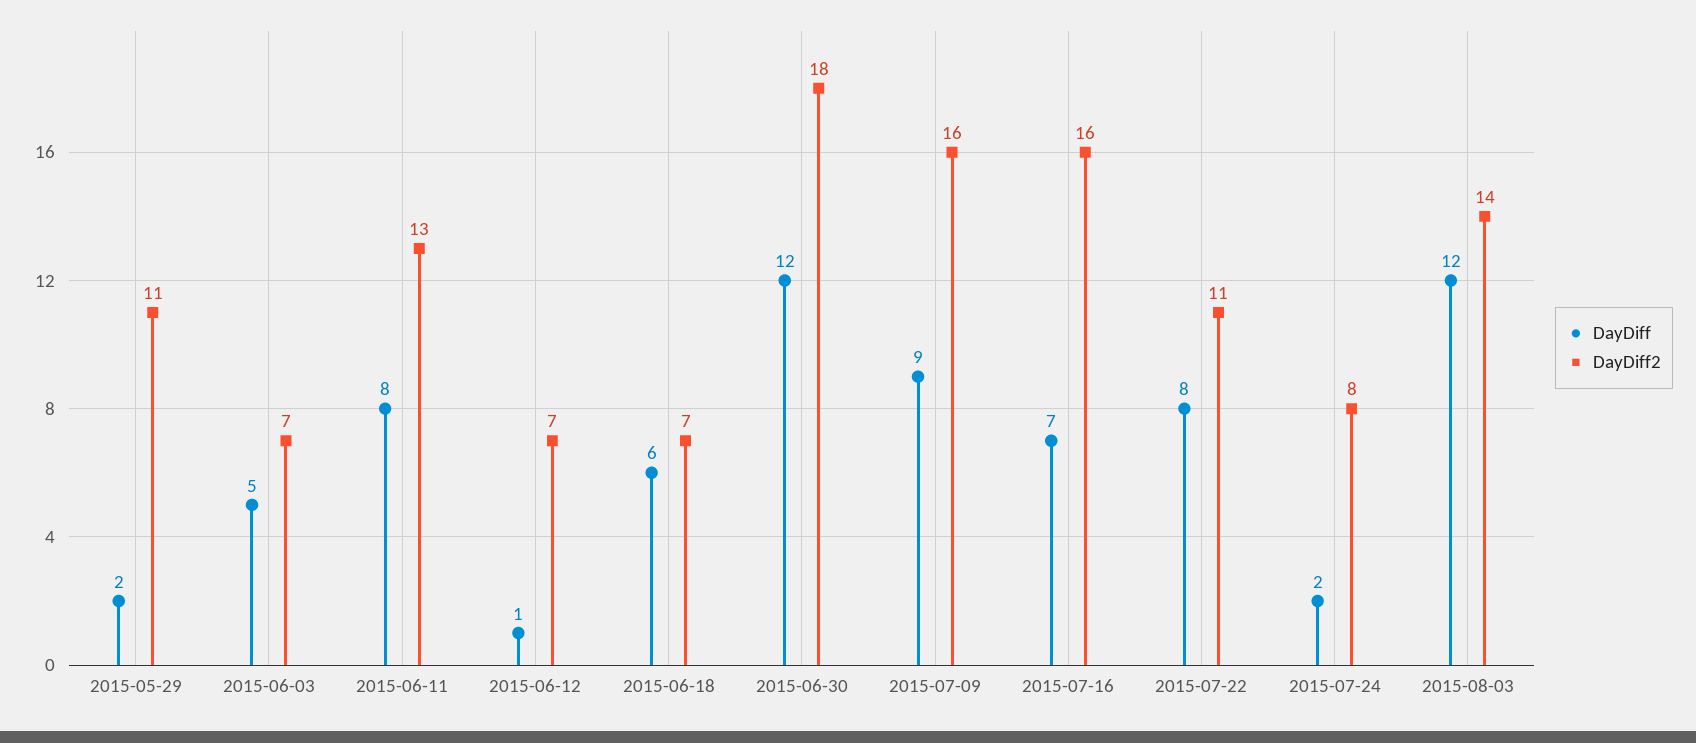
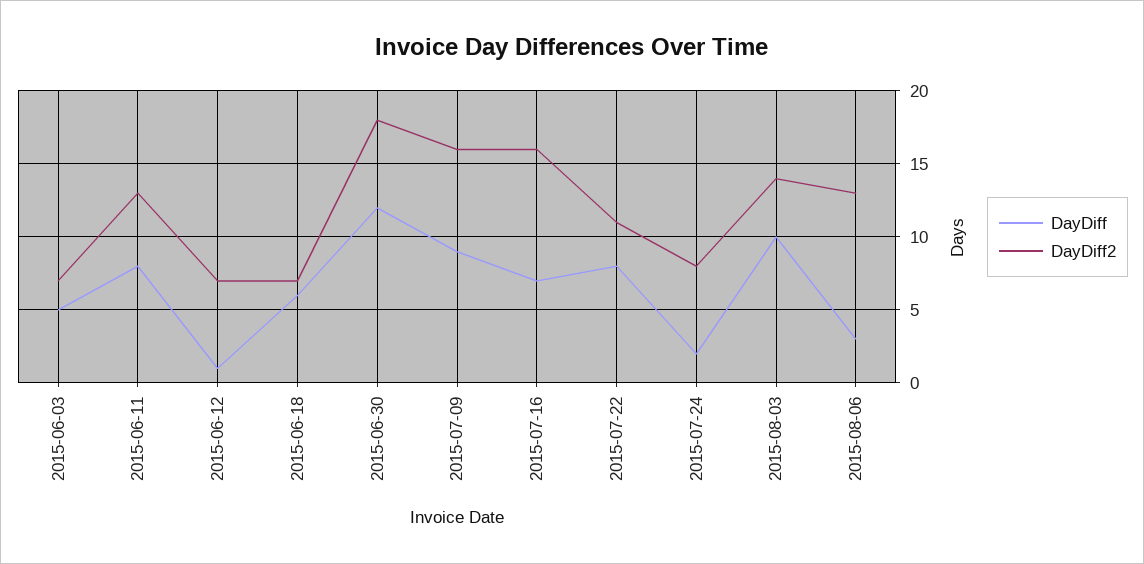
DayDiff, 2015-05-29: 2 -> none
DayDiff2, 2015-05-29: 11 -> none
DayDiff, 2015-08-03: 12 -> 10
DayDiff, 2015-08-06: none -> 3
DayDiff2, 2015-08-06: none -> 13

